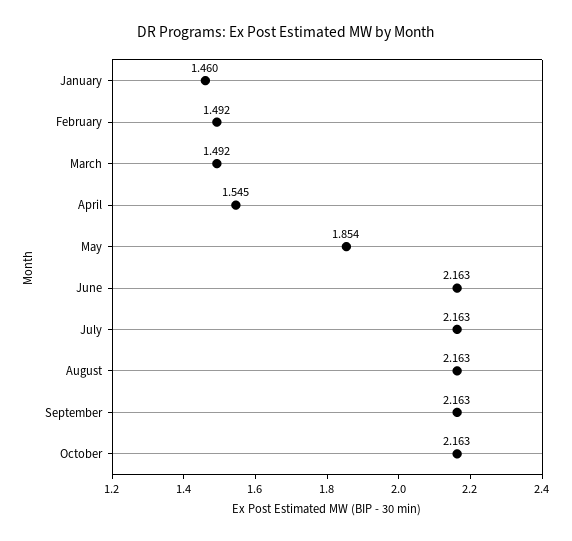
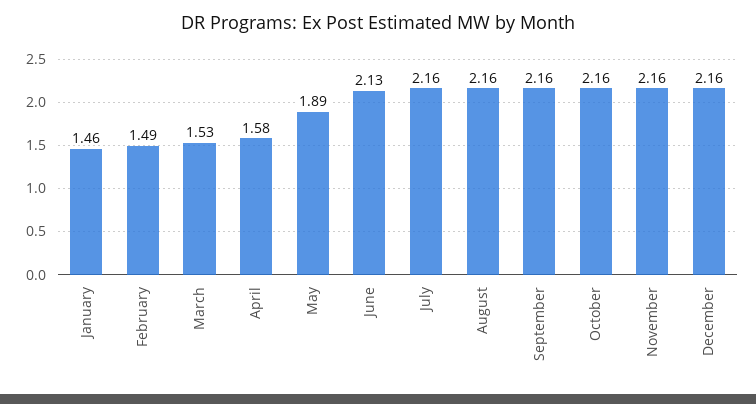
March: 1.492 -> 1.53
April: 1.545 -> 1.58
May: 1.854 -> 1.89
June: 2.163 -> 2.13
November: none -> 2.16
December: none -> 2.16

